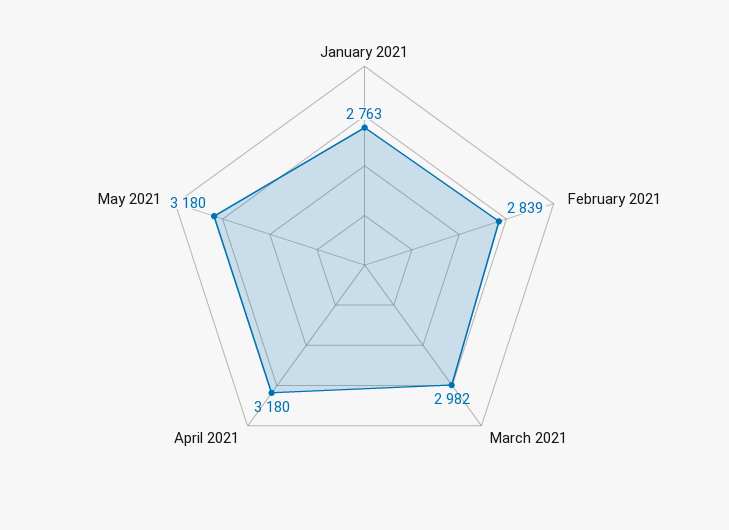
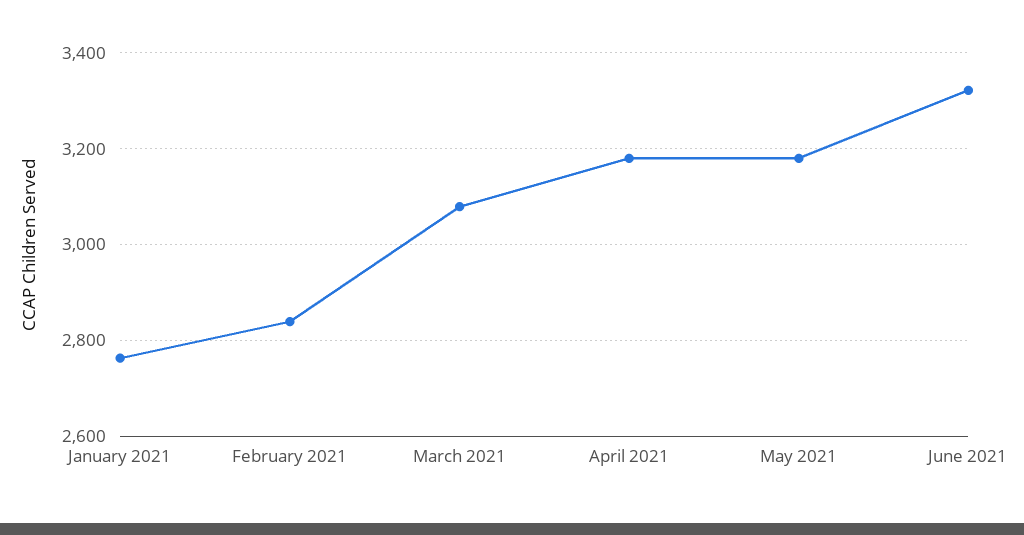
March 2021: 2982 -> 3080
June 2021: none -> 3320

